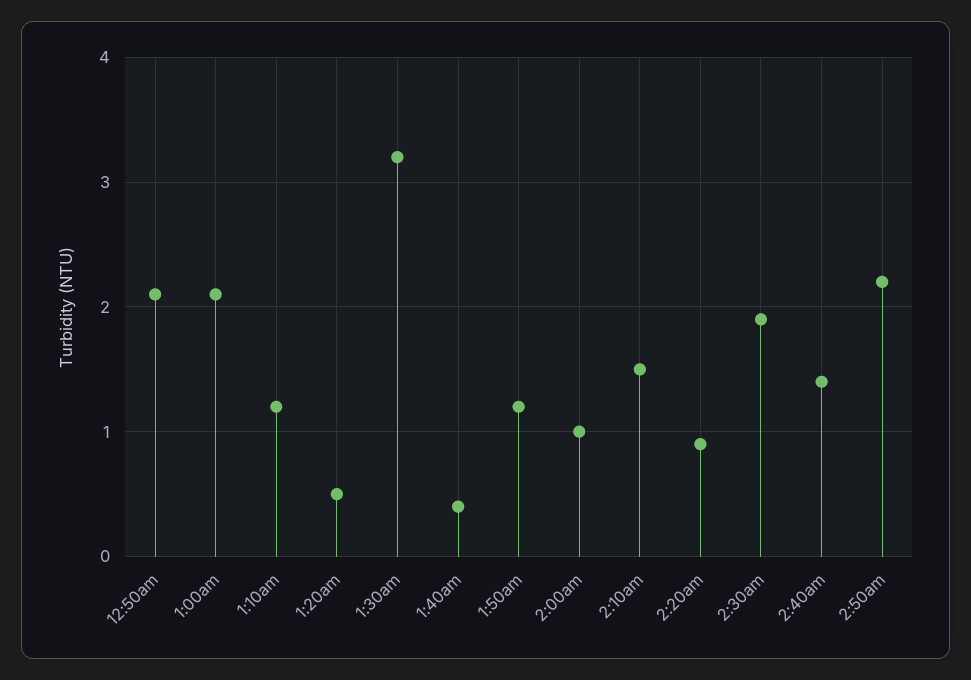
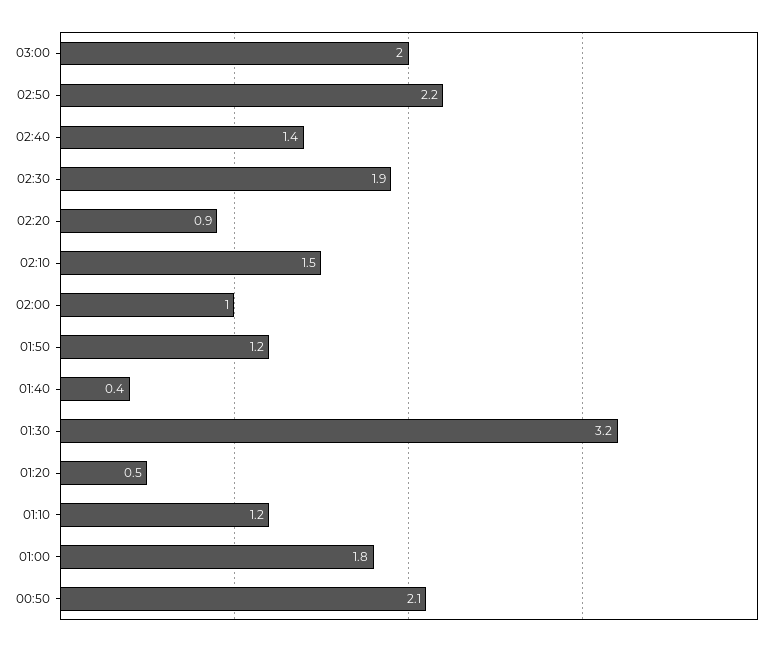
1:00am: 2.1 -> 1.8
03:00: none -> 2

